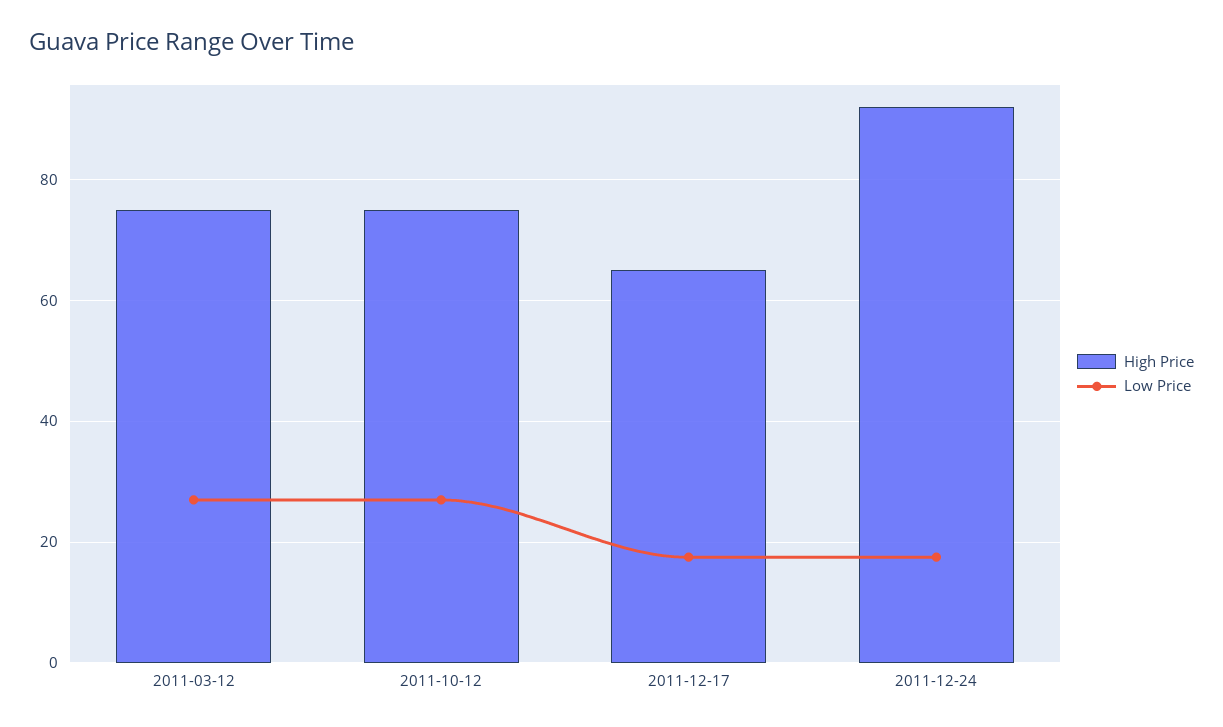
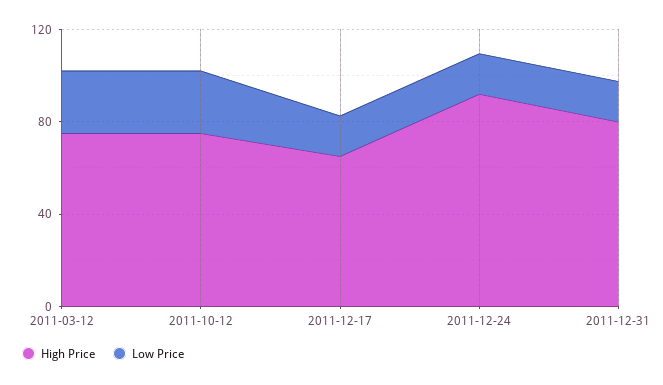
High Price, 2011-12-31: none -> 80
Low Price, 2011-12-31: none -> 20

